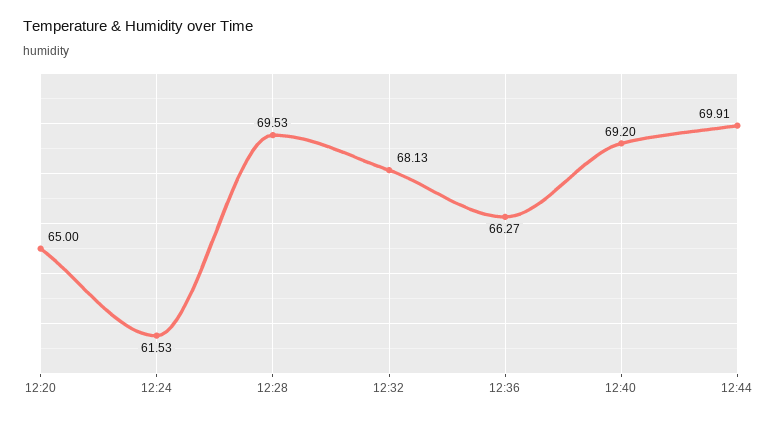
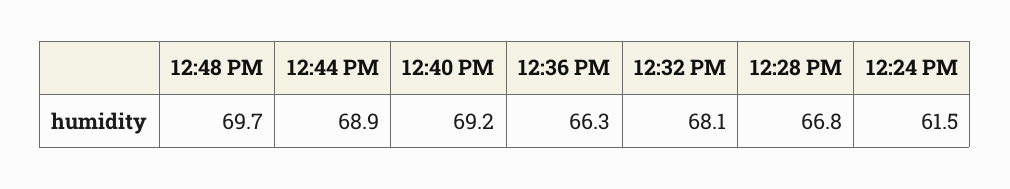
12:20: 65 -> none
12:28: 69.53 -> 66.8
12:44: 69.91 -> 68.9
12:48 PM: none -> 69.7

